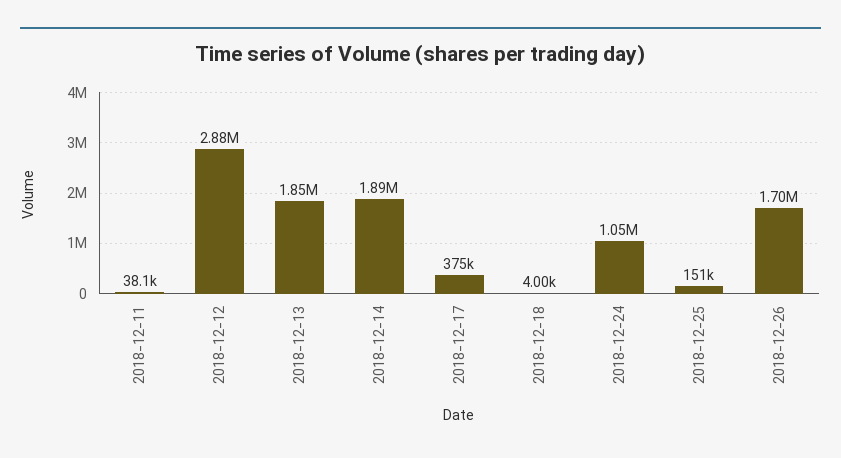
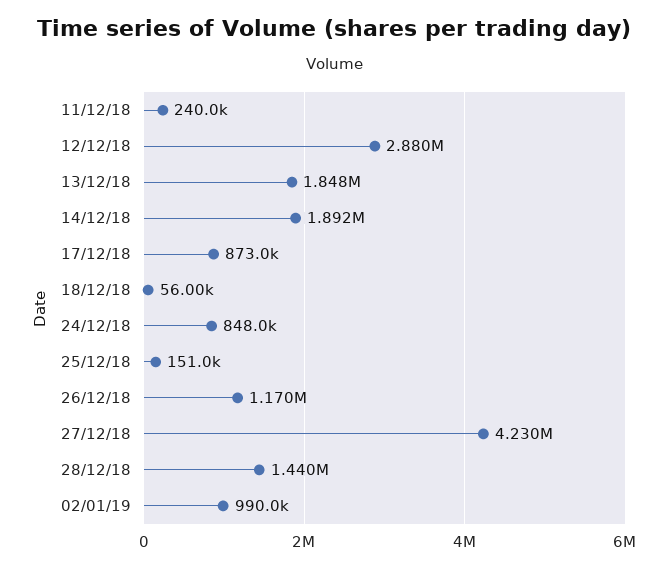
2018-12-11: 38100 -> 240000
2018-12-17: 375000 -> 873000
2018-12-18: 4000 -> 56000
2018-12-24: 1050000 -> 848000
2018-12-26: 1700000 -> 1170000
27/12/18: none -> 4230000
28/12/18: none -> 1440000
02/01/19: none -> 990000

